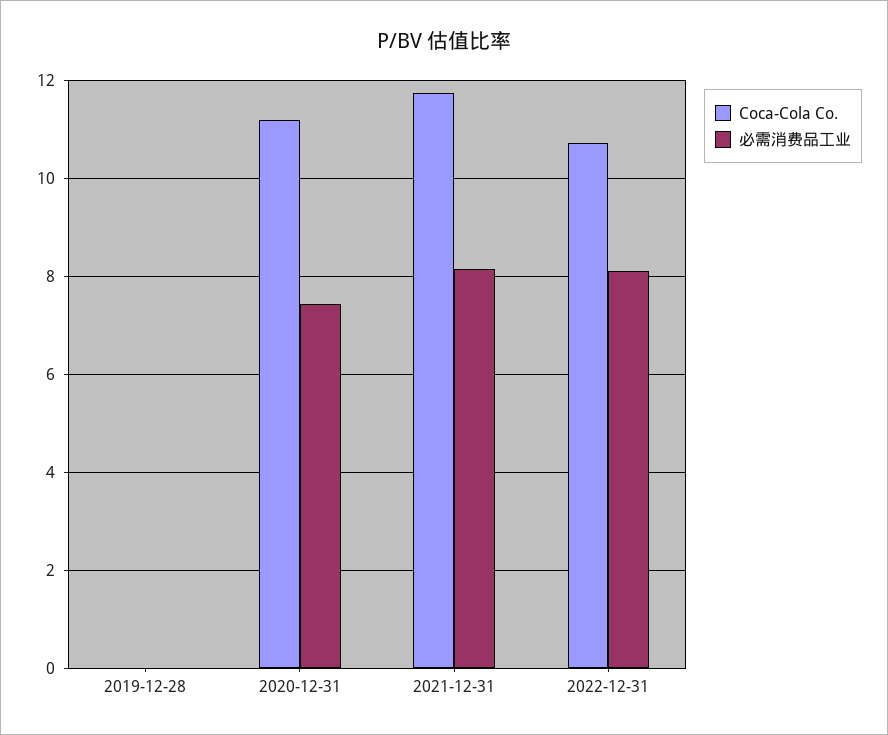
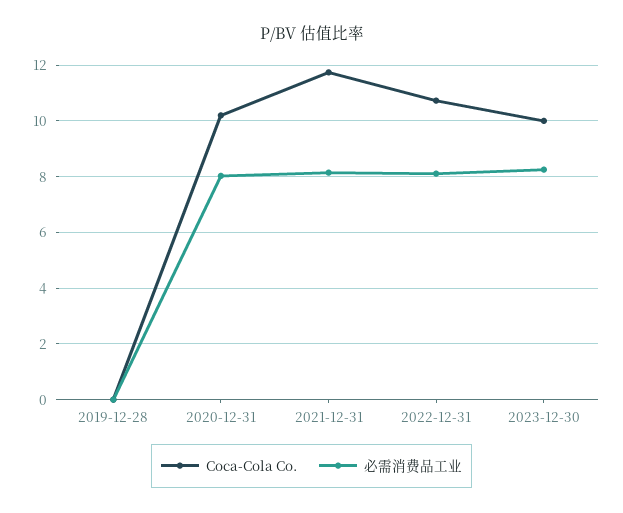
Coca-Cola Co., 2020-12-31: 11.2 -> 10.25
必需消费品工业, 2020-12-31: 7.4 -> 8
Coca-Cola Co., 2023-12-30: none -> 10
必需消费品工业, 2023-12-30: none -> 8.25

